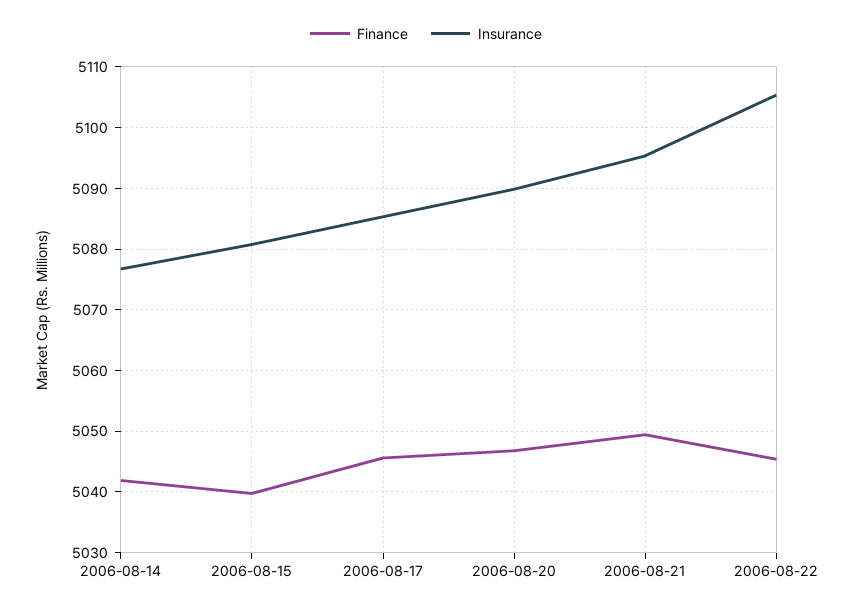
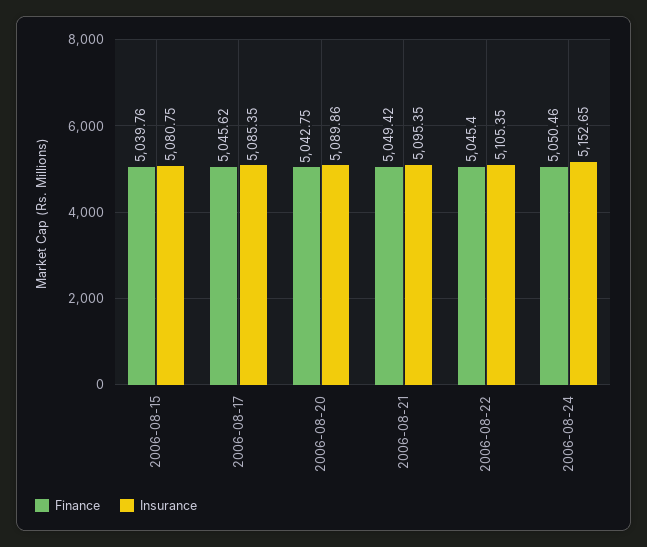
Finance, 2006-08-14: 5042 -> none
Insurance, 2006-08-14: 5077 -> none
Finance, 2006-08-20: 5047 -> 5042.75
Finance, 2006-08-24: none -> 5050.46
Insurance, 2006-08-24: none -> 5152.65

